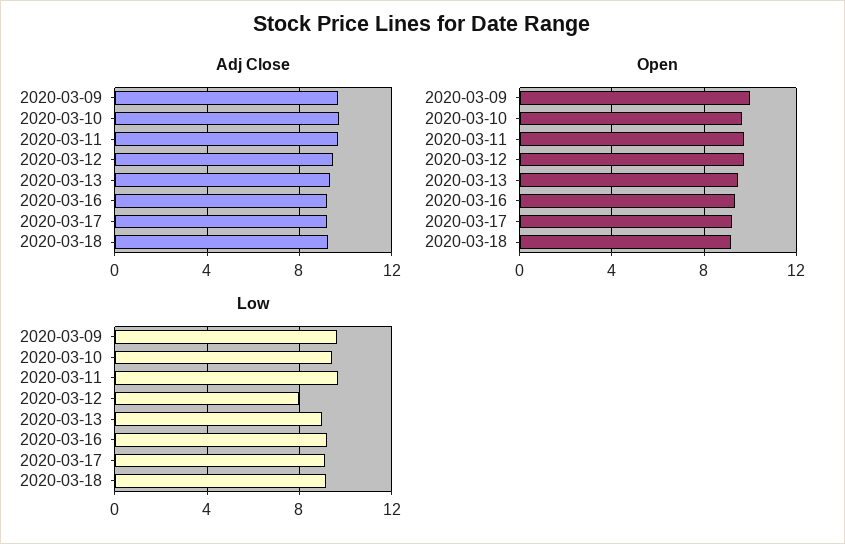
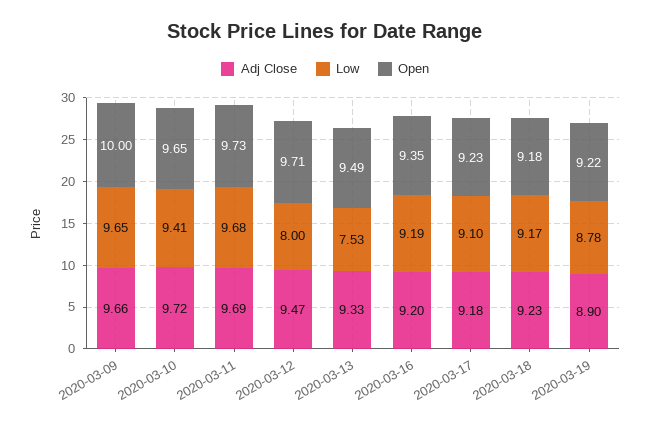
Low, 2020-03-13: 9 -> 7.53
Adj Close, 2020-03-19: none -> 8.9
Low, 2020-03-19: none -> 8.78
Open, 2020-03-19: none -> 9.22

